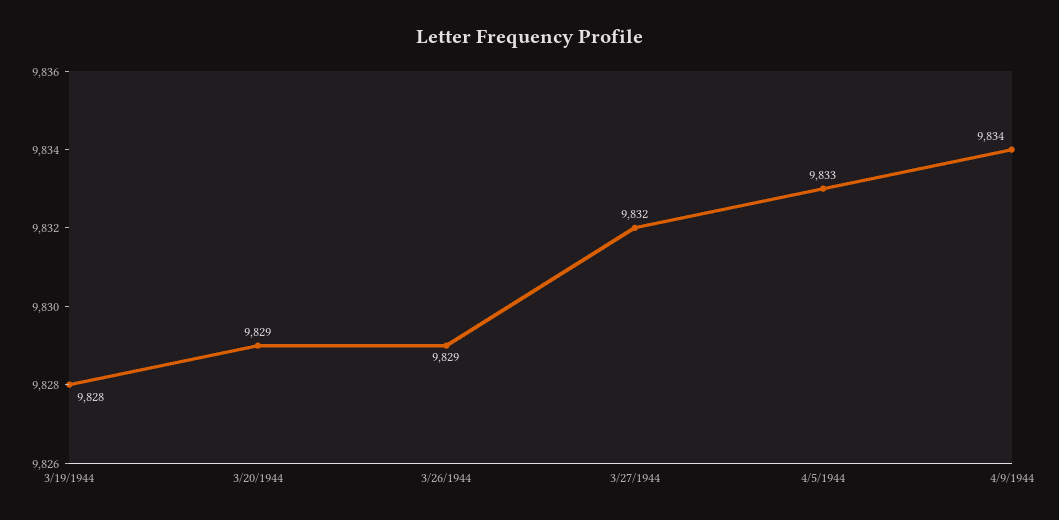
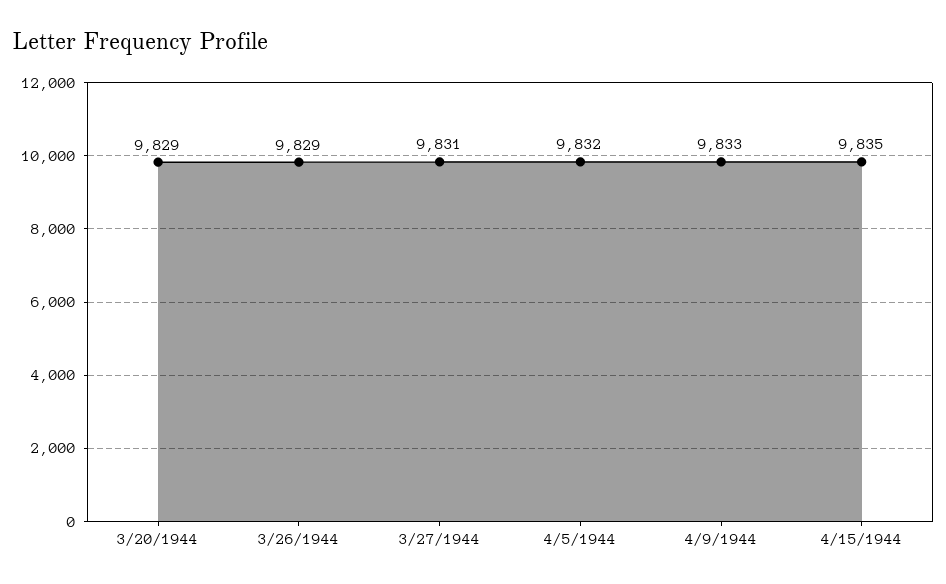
3/19/1944: 9828 -> none
3/27/1944: 9832 -> 9831
4/5/1944: 9833 -> 9832
4/9/1944: 9834 -> 9833
4/15/1944: none -> 9835

